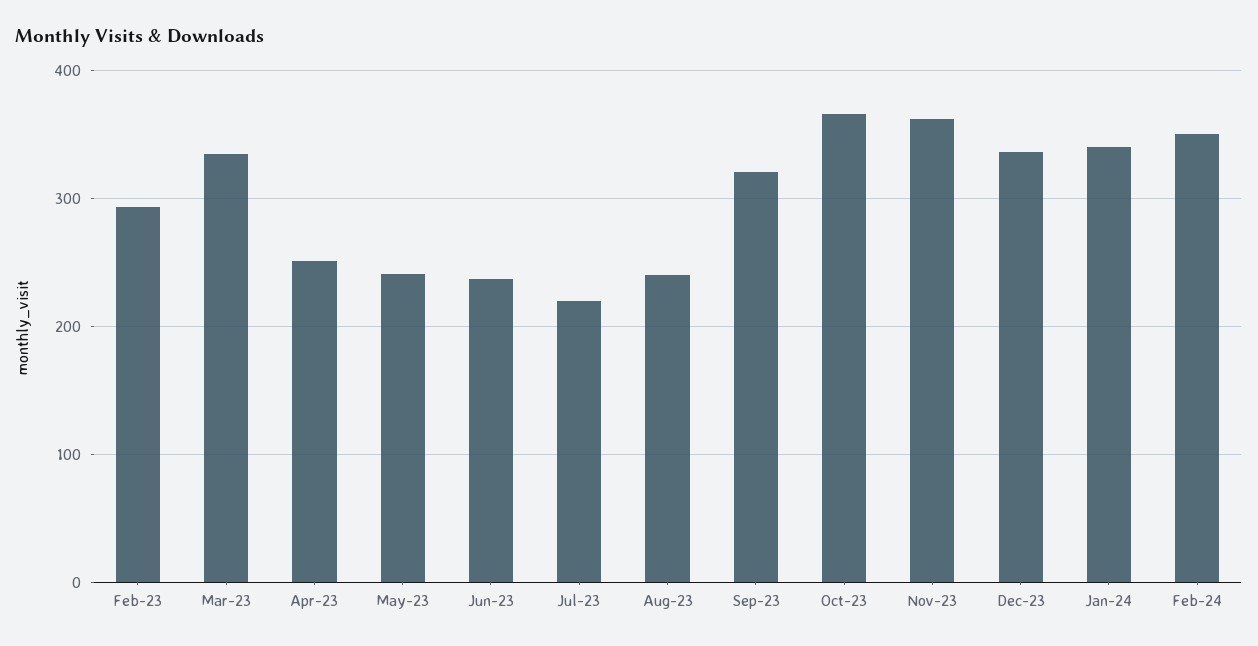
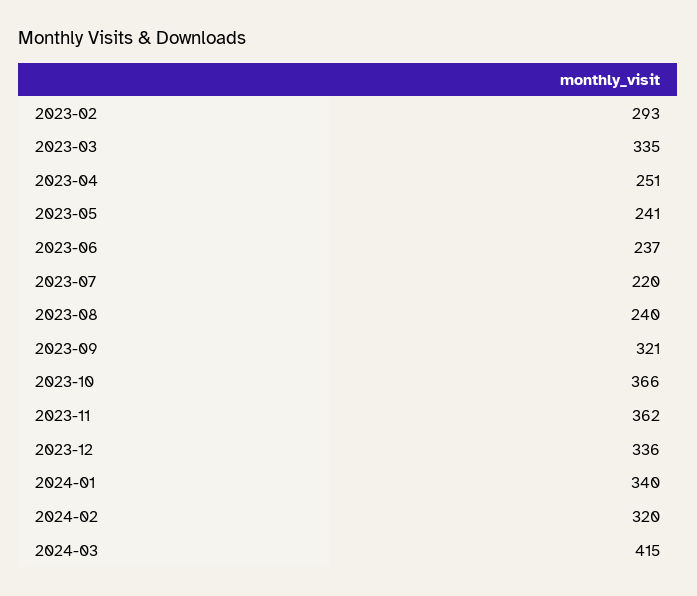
Feb-24: 350 -> 320
2024-03: none -> 415

